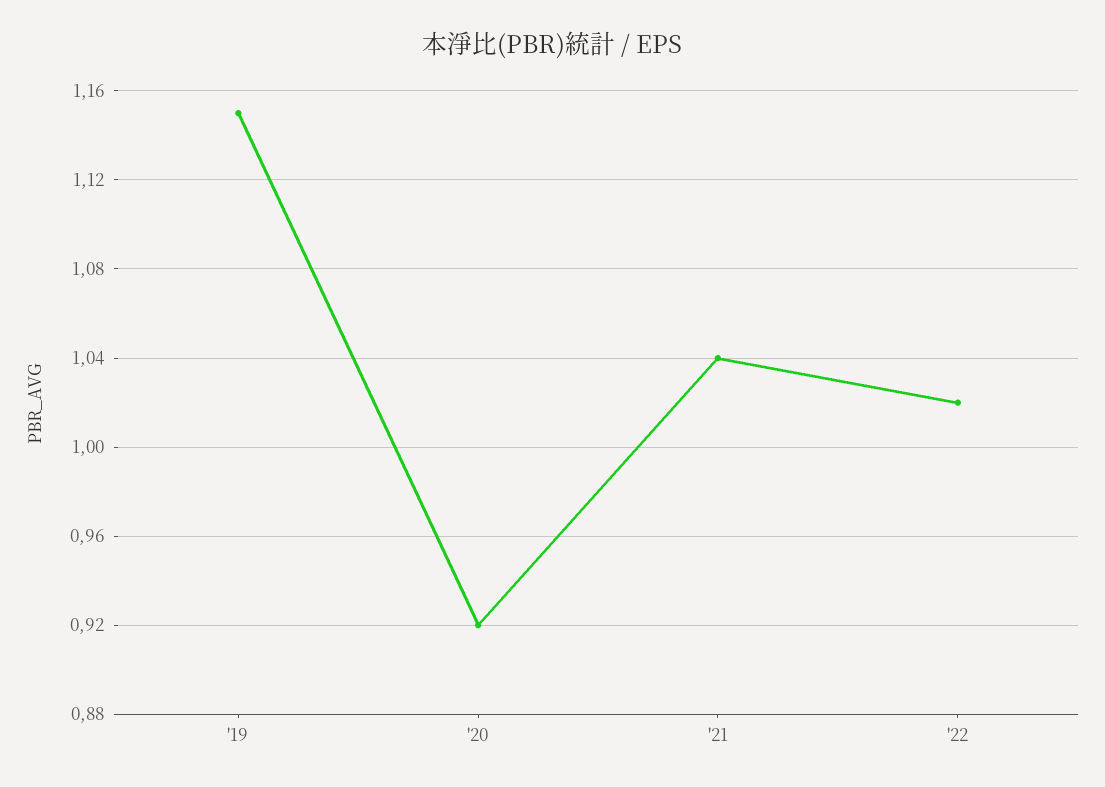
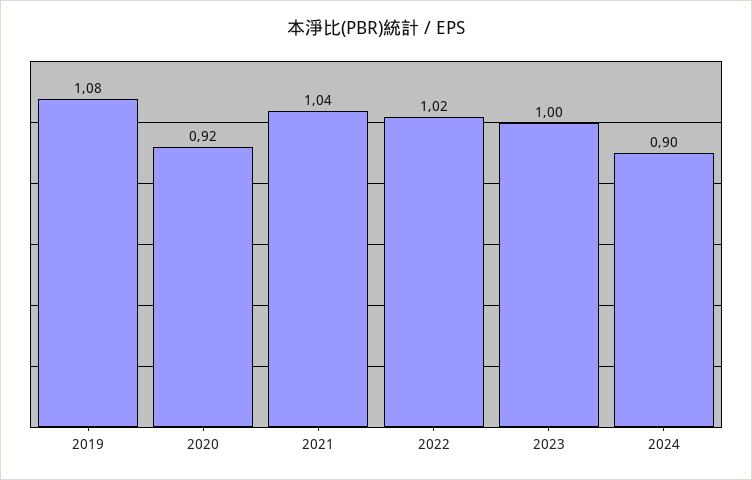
'19: 1.15 -> 1.08
2023: none -> 1
2024: none -> 0.9

